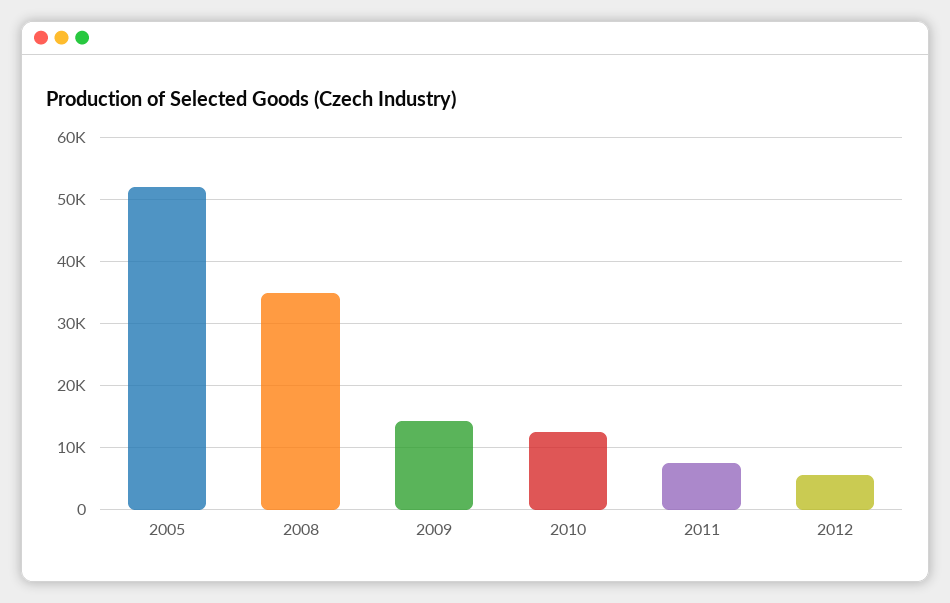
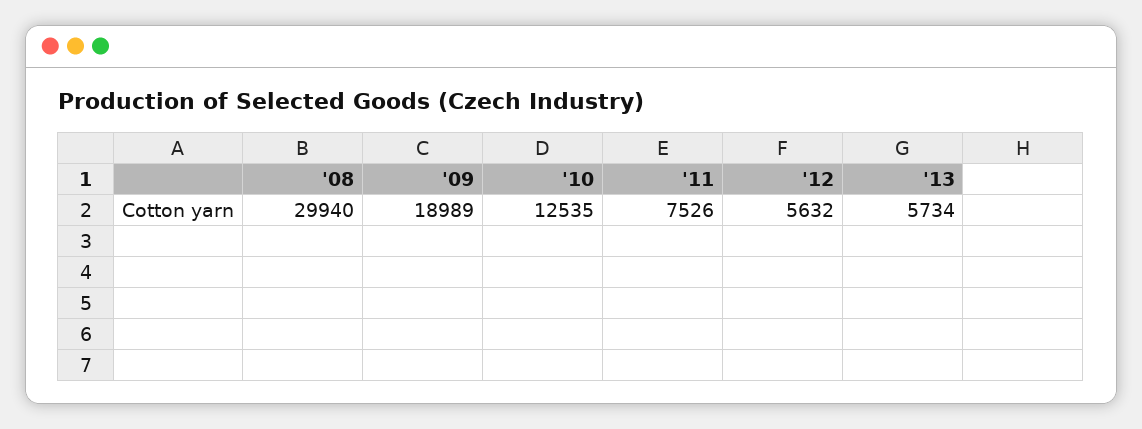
2005: 52000 -> none
2008: 35000 -> 29940
2009: 14000 -> 18989
'13: none -> 5734

